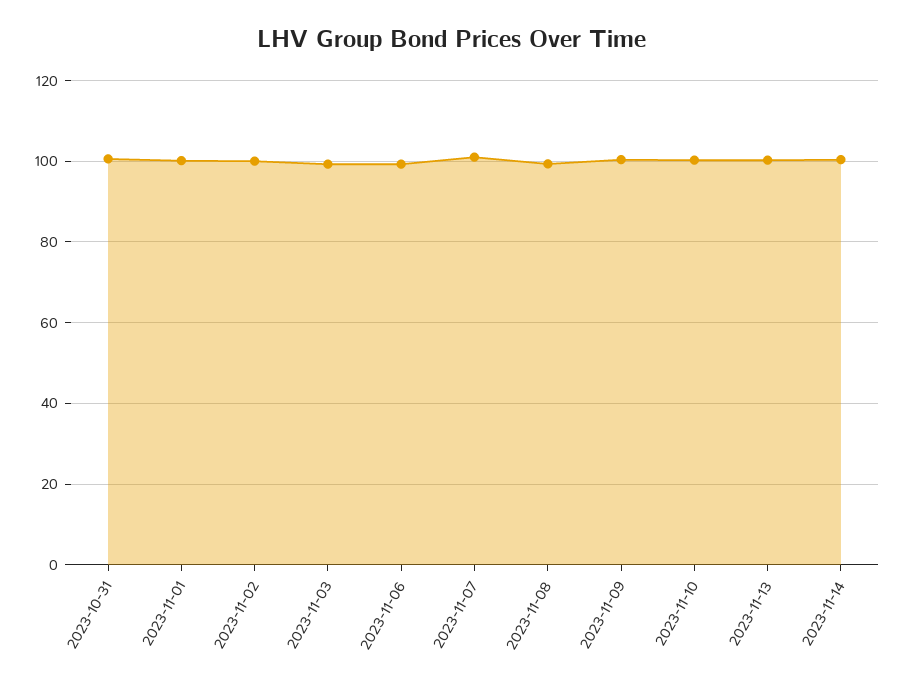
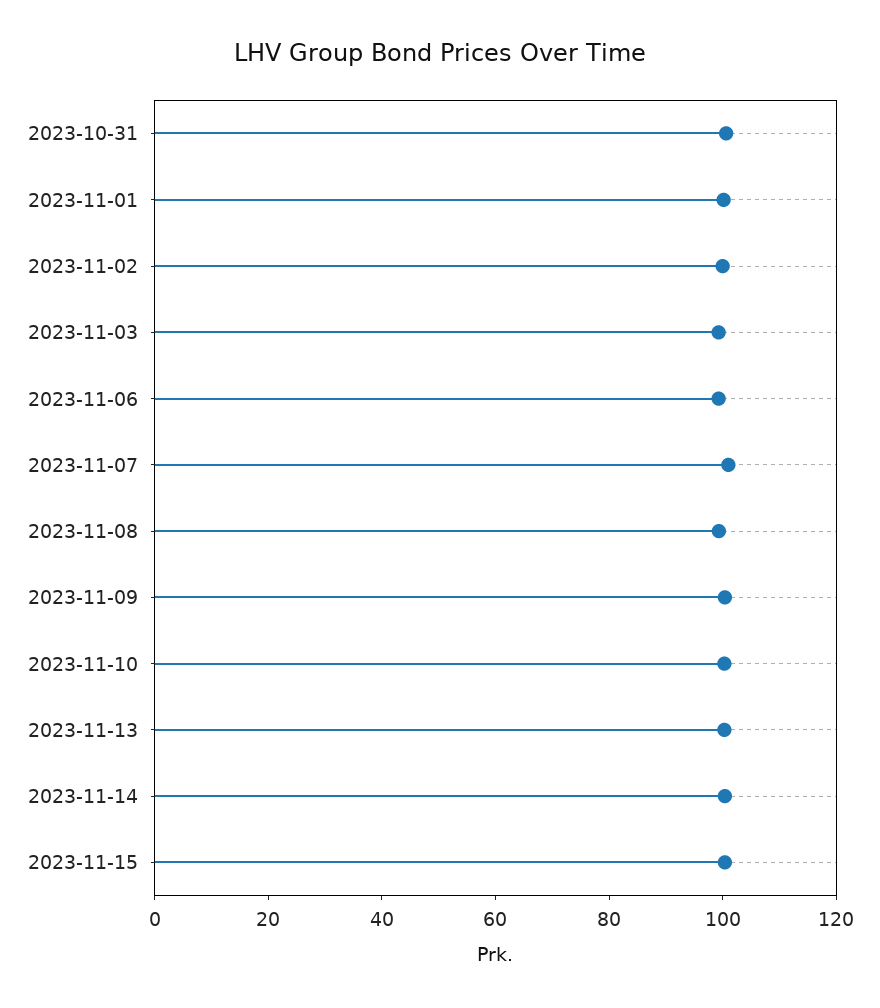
2023-11-15: none -> 100

